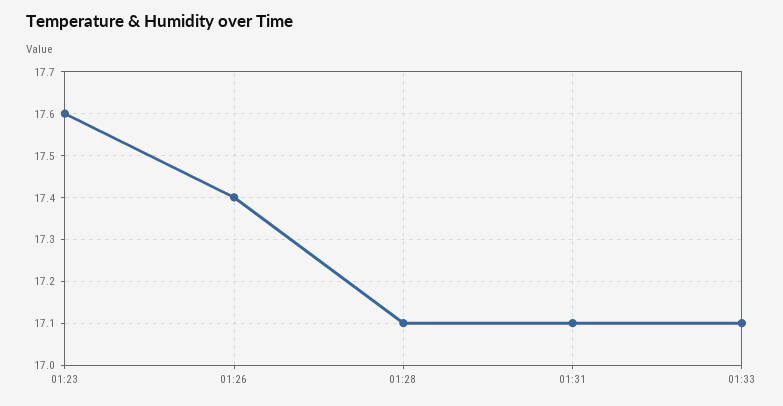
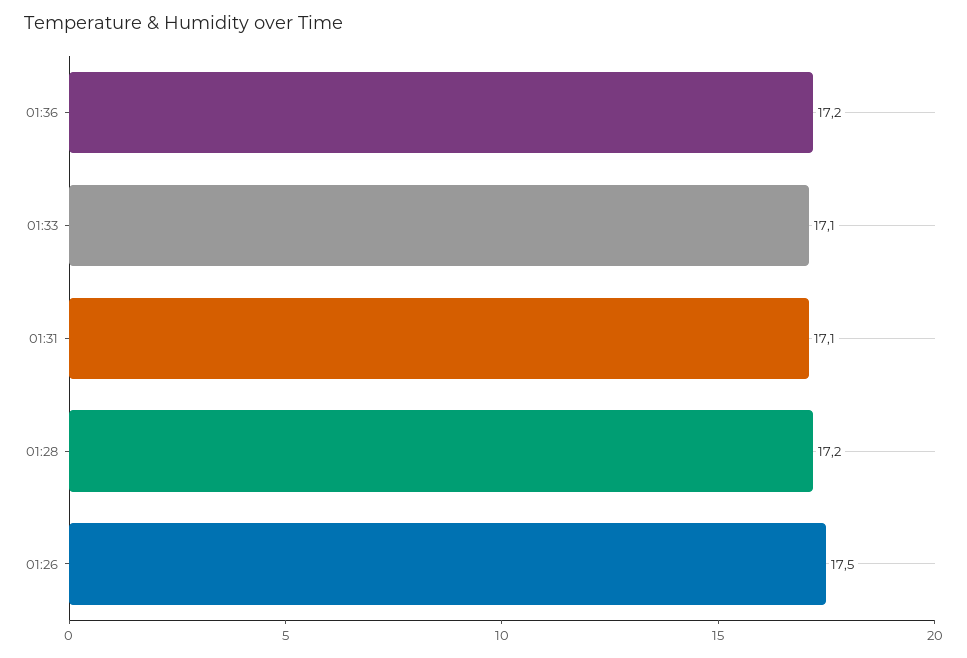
01:23: 17.6 -> none
01:26: 17.4 -> 17.5
01:28: 17.1 -> 17.2
01:36: none -> 17.2

